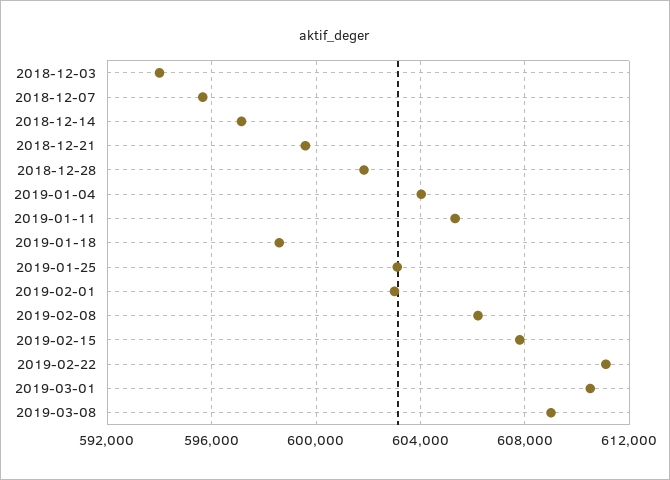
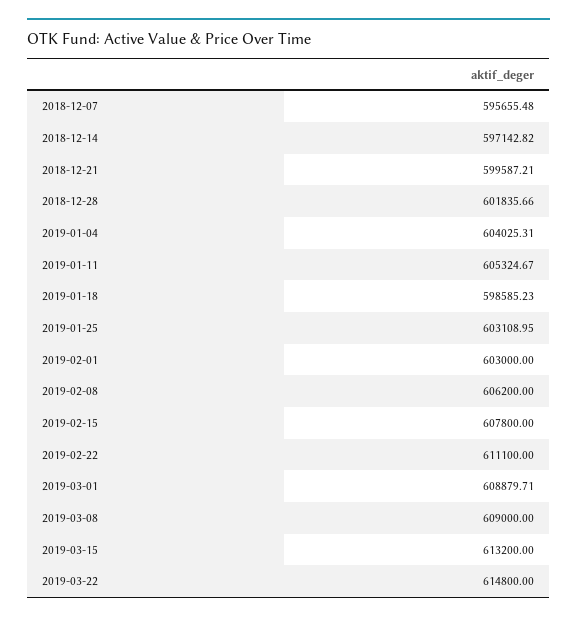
2018-12-03: 594000 -> none
2019-03-01: 610500 -> 608879.71
2019-03-15: none -> 613200
2019-03-22: none -> 614800

